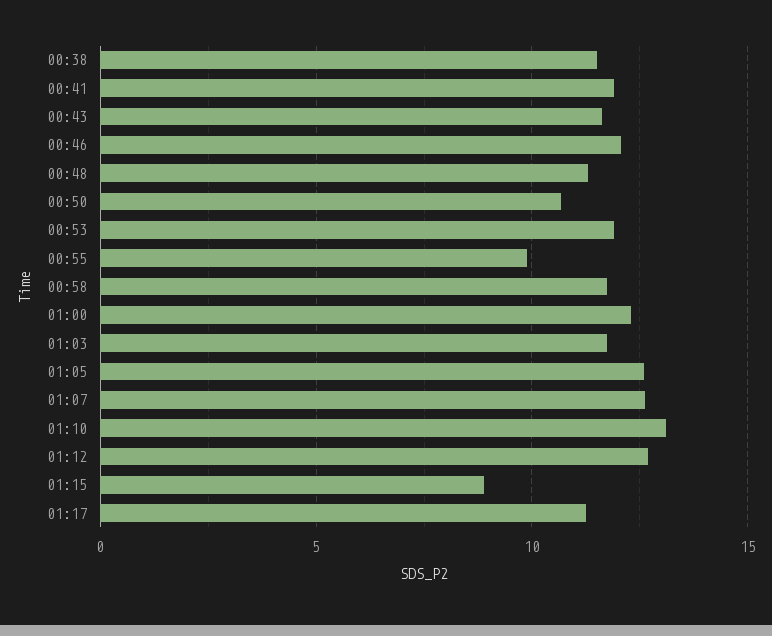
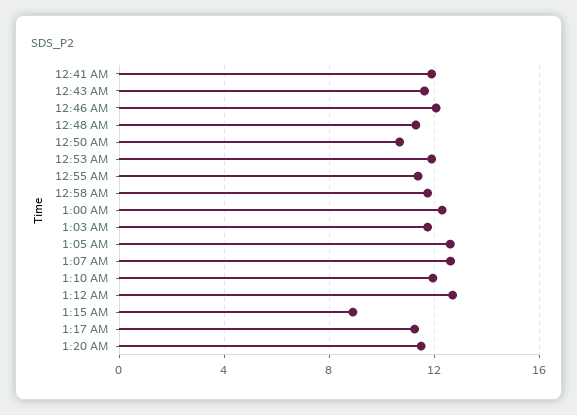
00:38: 11.5 -> none
00:55: 10 -> 11.5
01:10: 13 -> 12
1:20 AM: none -> 11.5

